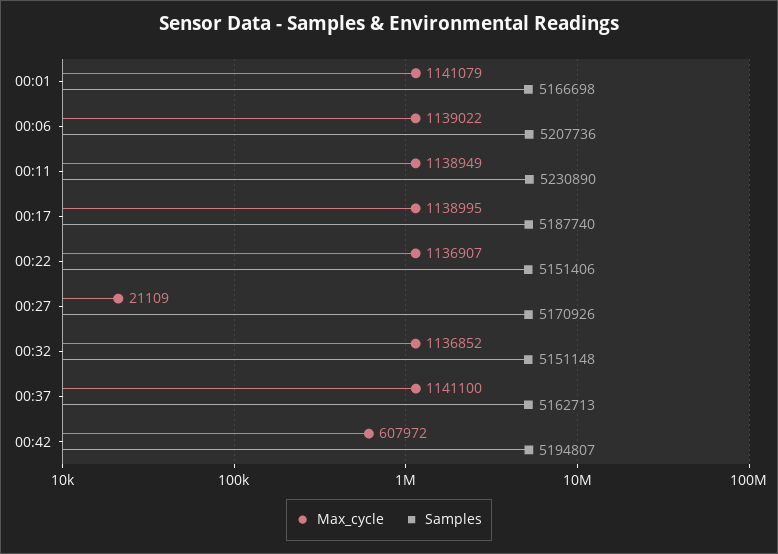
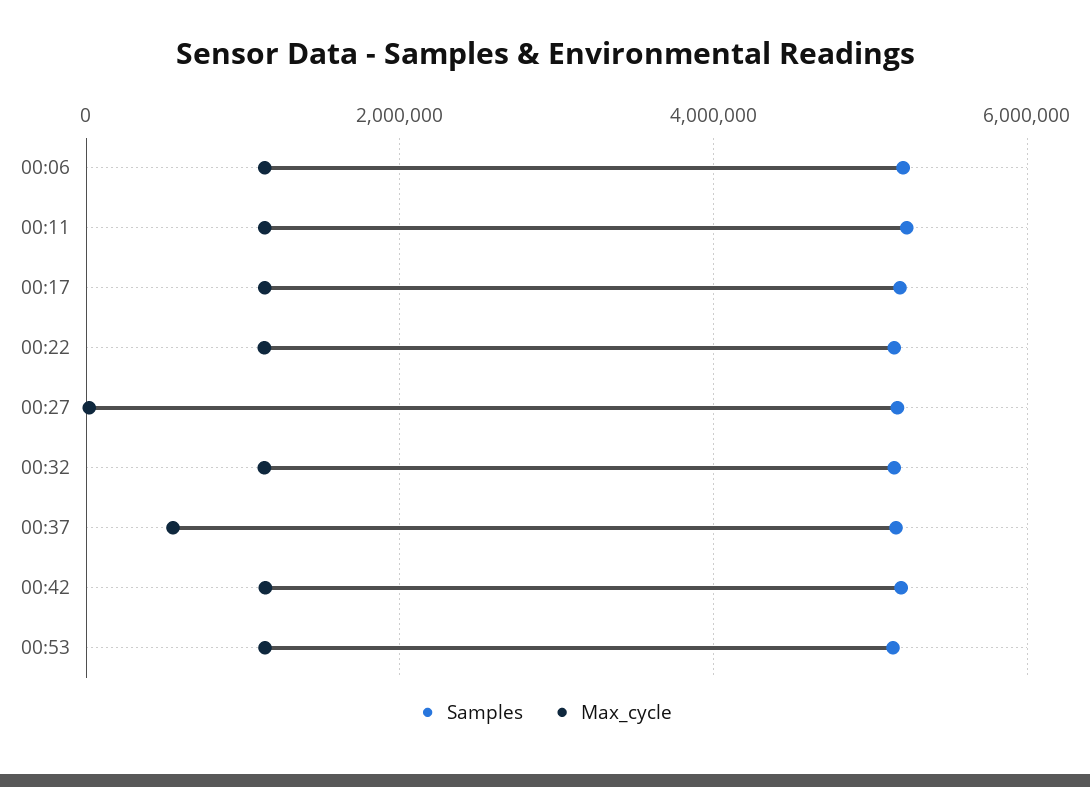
Max_cycle, 00:01: 1141079 -> none
Samples, 00:01: 5166698 -> none
Max_cycle, 00:37: 1141100 -> 600000
Max_cycle, 00:42: 607972 -> 1200000
Samples, 00:53: none -> 5200000
Max_cycle, 00:53: none -> 1200000

